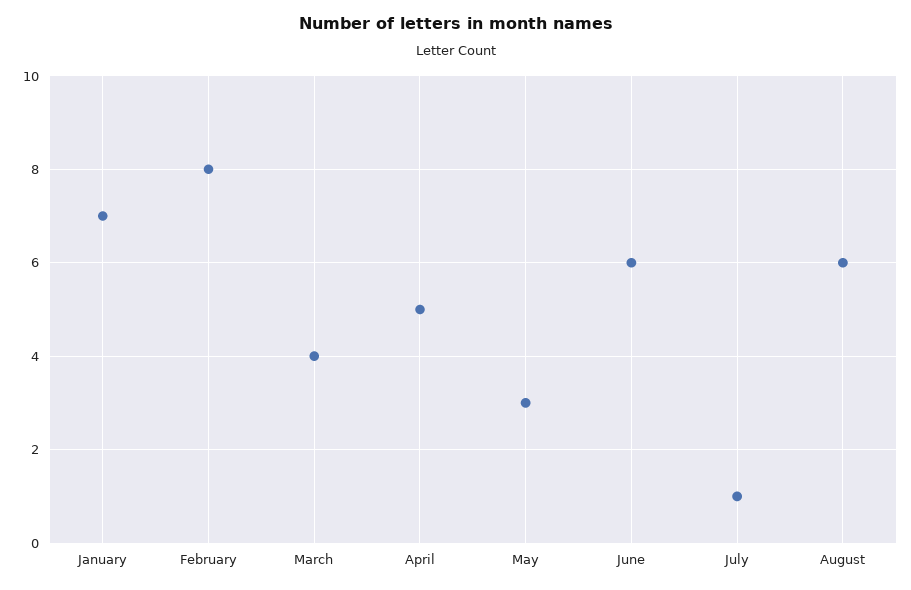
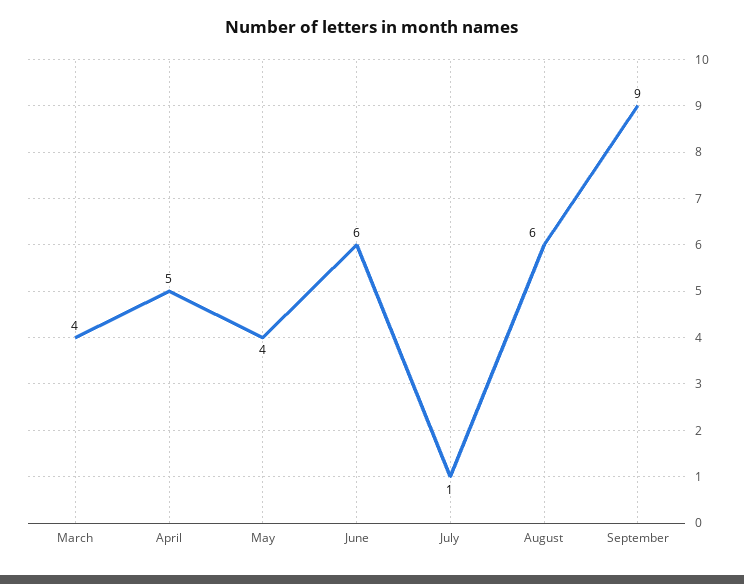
January: 7 -> none
February: 8 -> none
May: 3 -> 4
September: none -> 9

